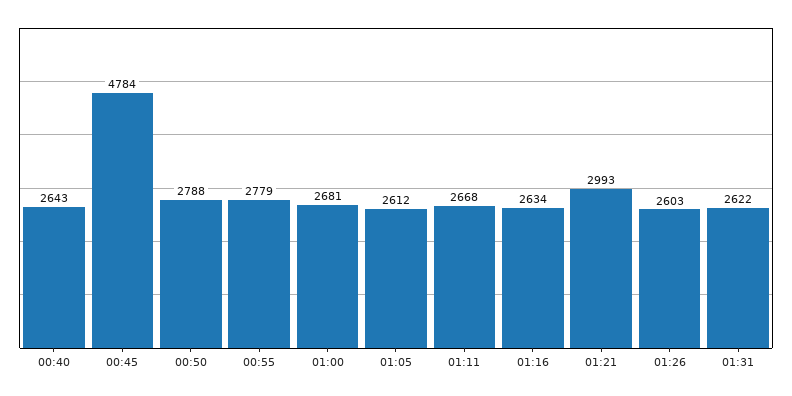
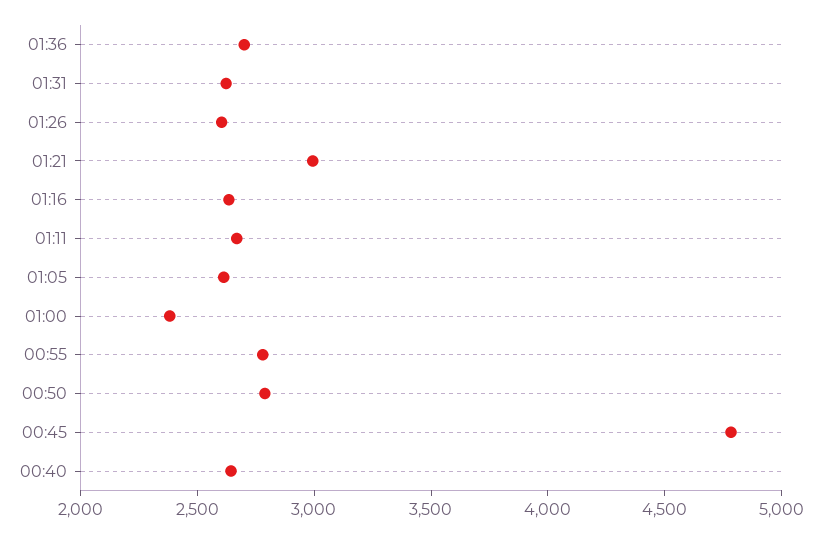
01:00: 2681 -> 2400
01:36: none -> 2700

